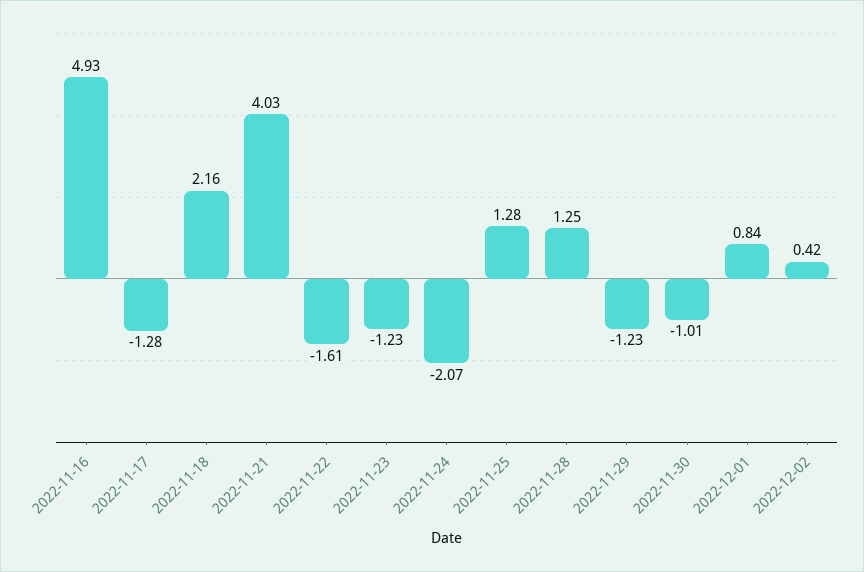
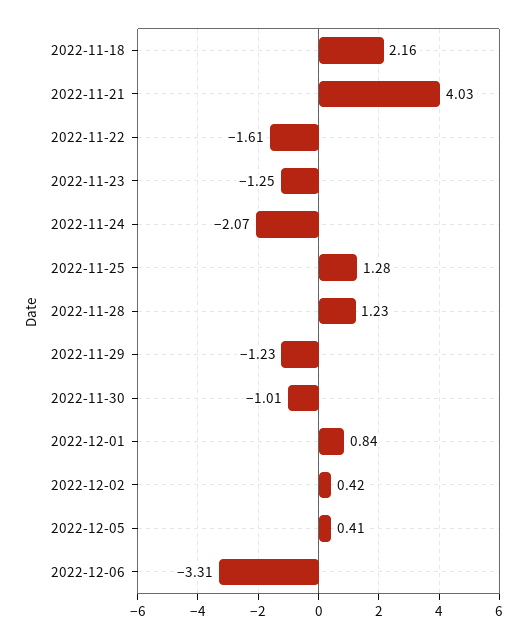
2022-11-16: 4.93 -> none
2022-11-17: -1.28 -> none
2022-11-23: -1.23 -> -1.25
2022-11-28: 1.25 -> 1.23
2022-12-05: none -> 0.41
2022-12-06: none -> -3.31

